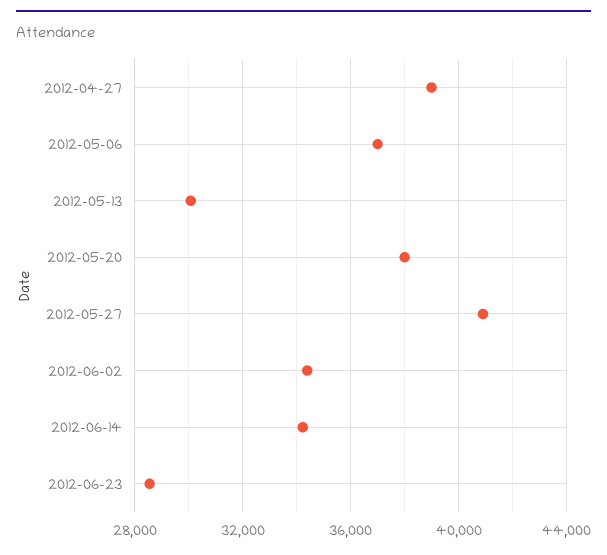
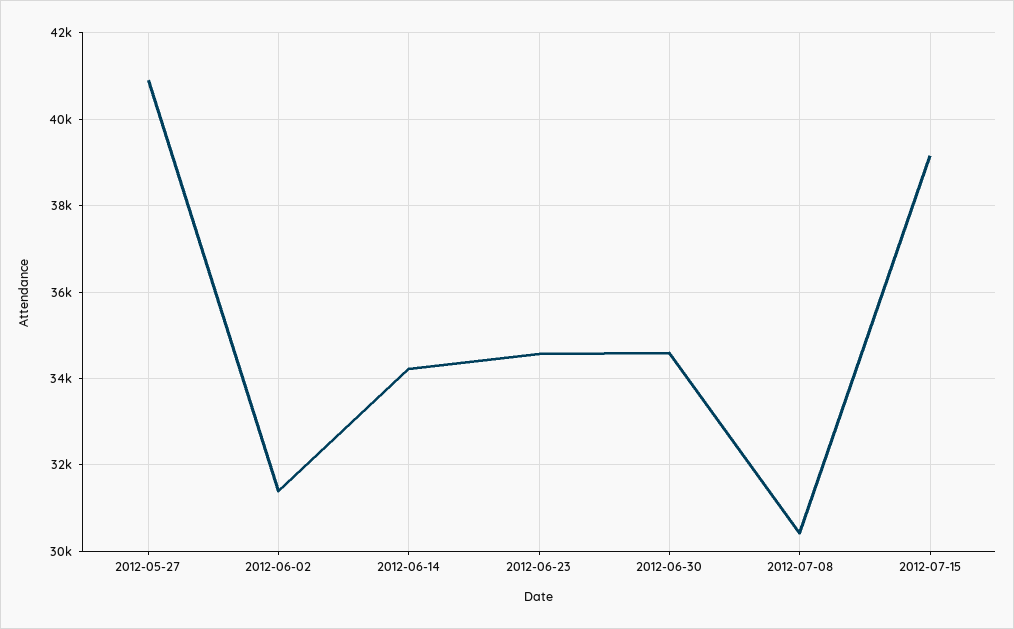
2012-04-27: 39000 -> none
2012-05-06: 37000 -> none
2012-05-13: 30000 -> none
2012-05-20: 38000 -> none
2012-06-02: 34500 -> 31400
2012-06-23: 28500 -> 34600
2012-06-30: none -> 34600
2012-07-08: none -> 30400
2012-07-15: none -> 39200

